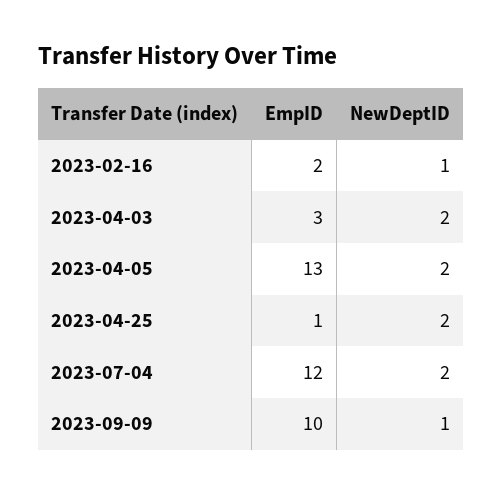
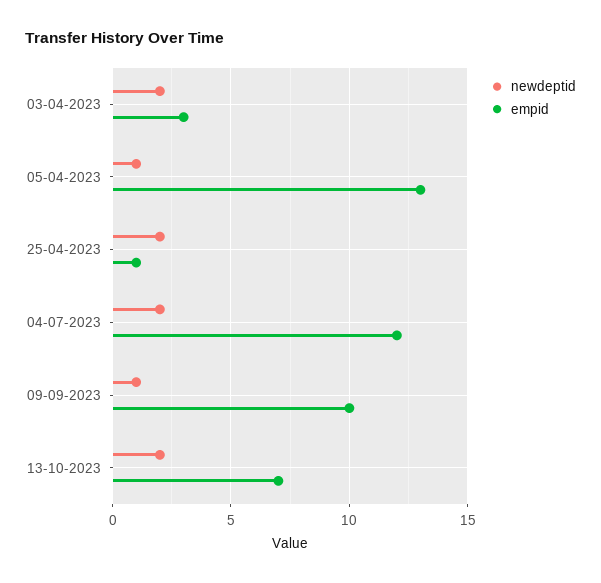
EmpID, 2023-02-16: 2 -> none
NewDeptID, 2023-02-16: 1 -> none
NewDeptID, 2023-04-05: 2 -> 1
NewDeptID, 13-10-2023: none -> 2
EmpID, 13-10-2023: none -> 7

